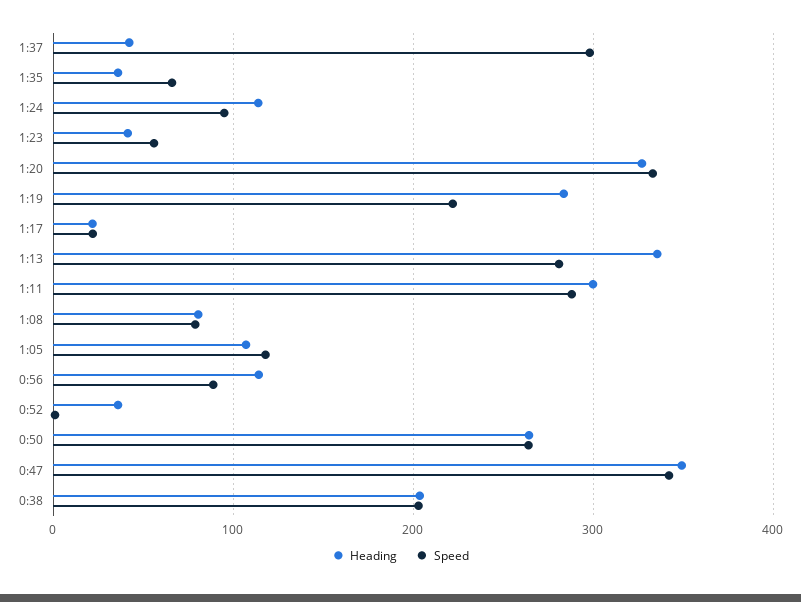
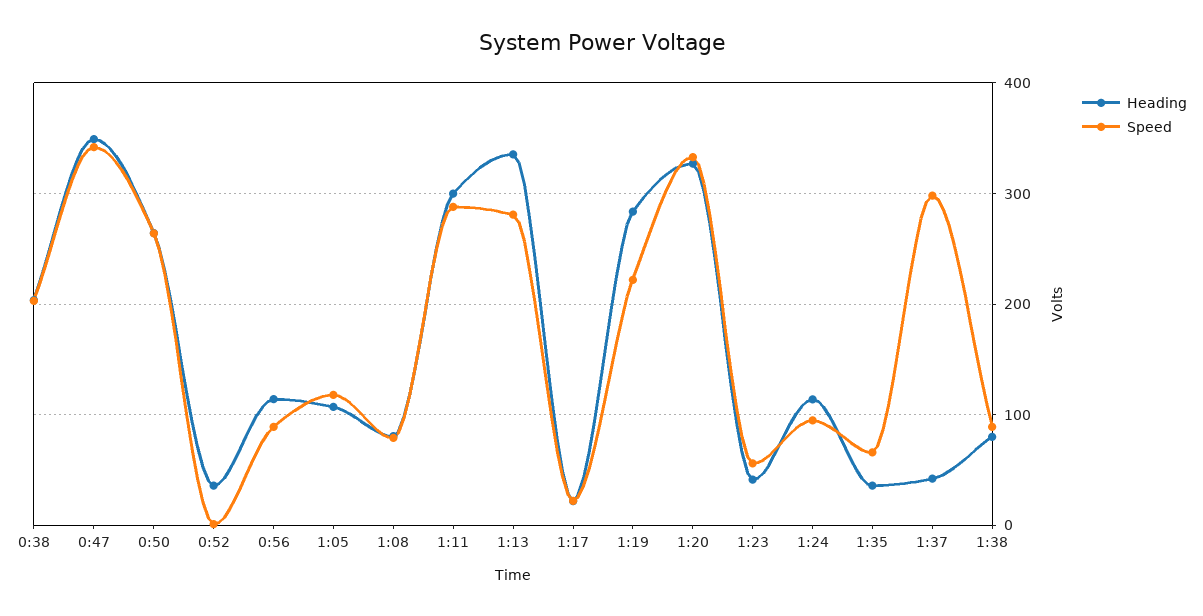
Heading, 1:38: none -> 80
Speed, 1:38: none -> 90

